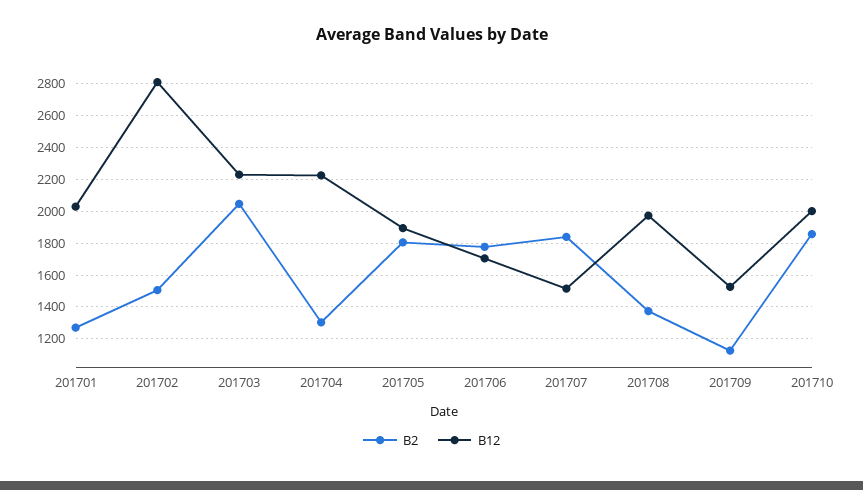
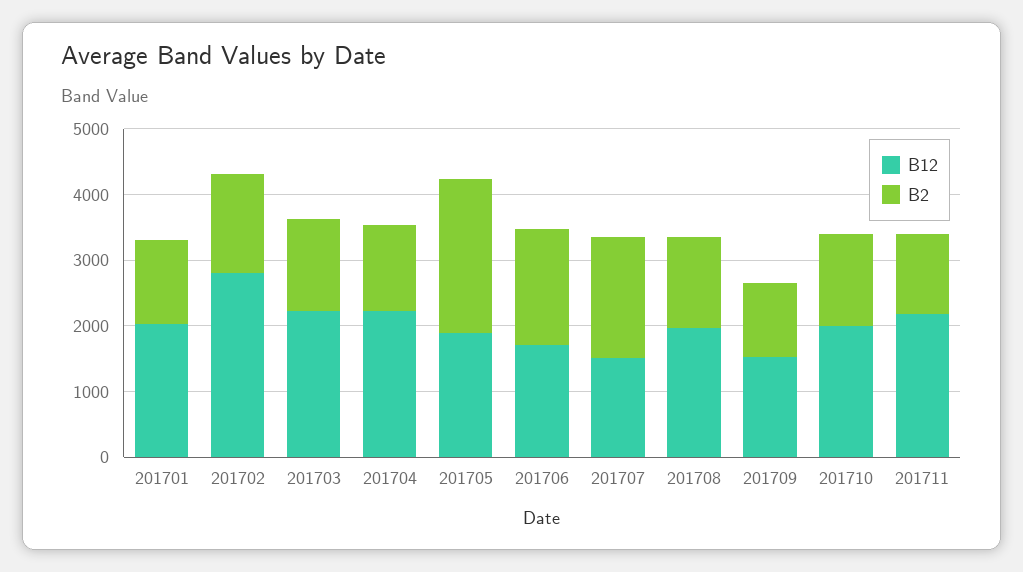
B2, 201703: 2050 -> 1400
B2, 201705: 1800 -> 2400
B2, 201710: 1850 -> 1400
B12, 201711: none -> 2200
B2, 201711: none -> 1200

